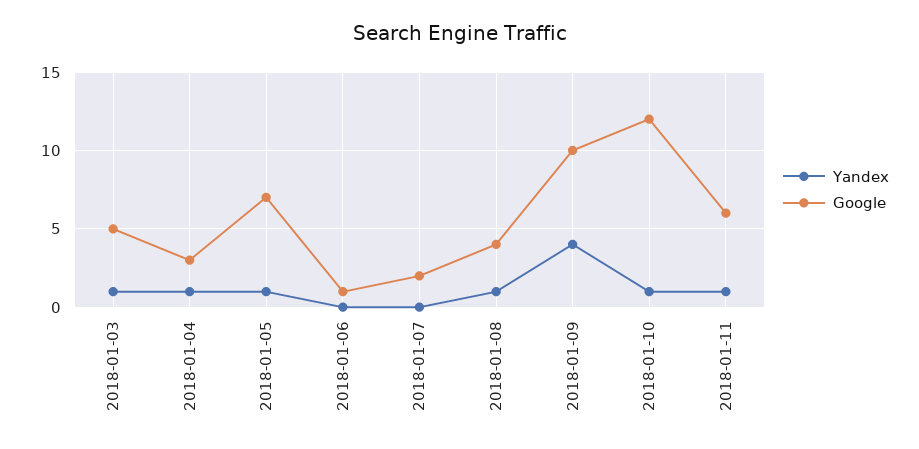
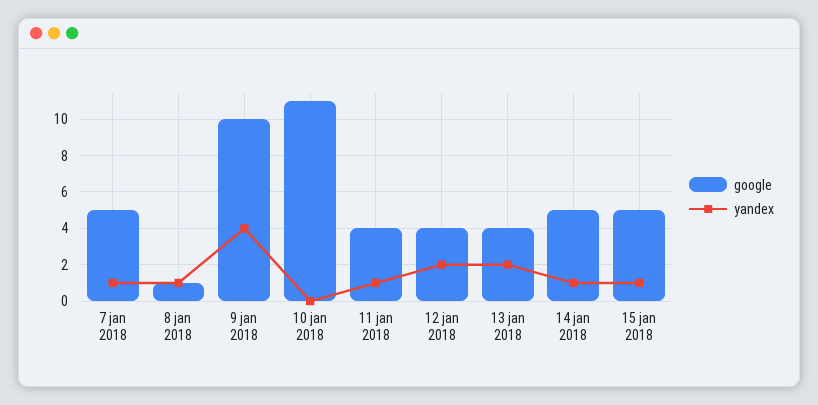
Yandex, 2018-01-03: 1 -> none
Google, 2018-01-03: 5 -> none
Yandex, 2018-01-04: 1 -> none
Google, 2018-01-04: 3 -> none
Yandex, 2018-01-05: 1 -> none
Google, 2018-01-05: 7 -> none
Yandex, 2018-01-06: 0 -> none
Google, 2018-01-06: 1 -> none
Yandex, 2018-01-07: 0 -> 1
Google, 2018-01-07: 2 -> 5
Google, 2018-01-08: 4 -> 1
Yandex, 2018-01-10: 1 -> 0
Google, 2018-01-10: 12 -> 11
Google, 2018-01-11: 6 -> 4
Google, 12 jan 2018: none -> 4
Yandex, 12 jan 2018: none -> 2
Google, 13 jan 2018: none -> 4
Yandex, 13 jan 2018: none -> 2
Google, 14 jan 2018: none -> 5
Yandex, 14 jan 2018: none -> 1
Google, 15 jan 2018: none -> 5
Yandex, 15 jan 2018: none -> 1

